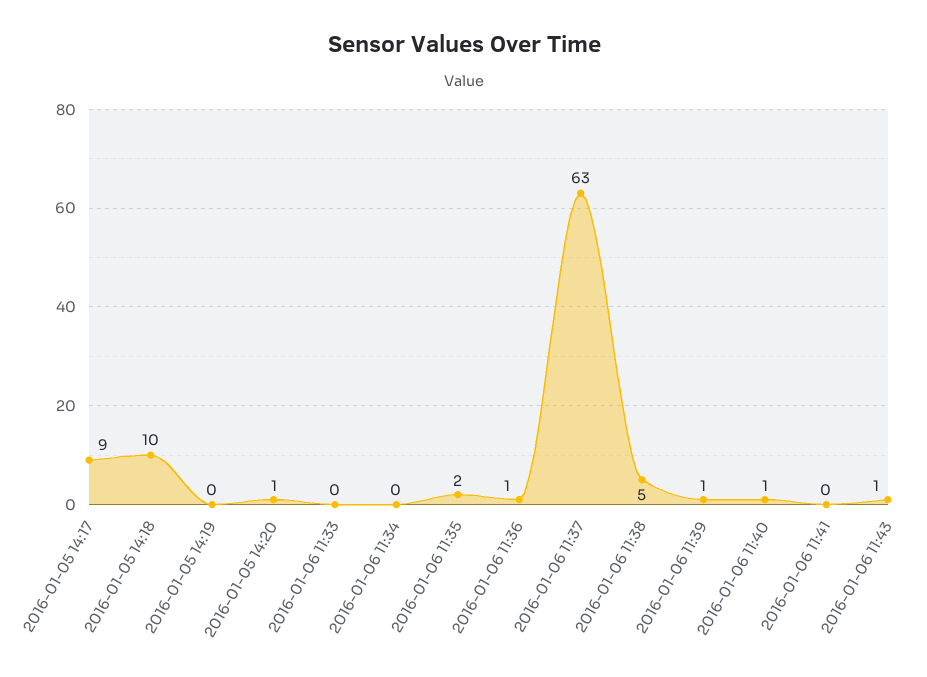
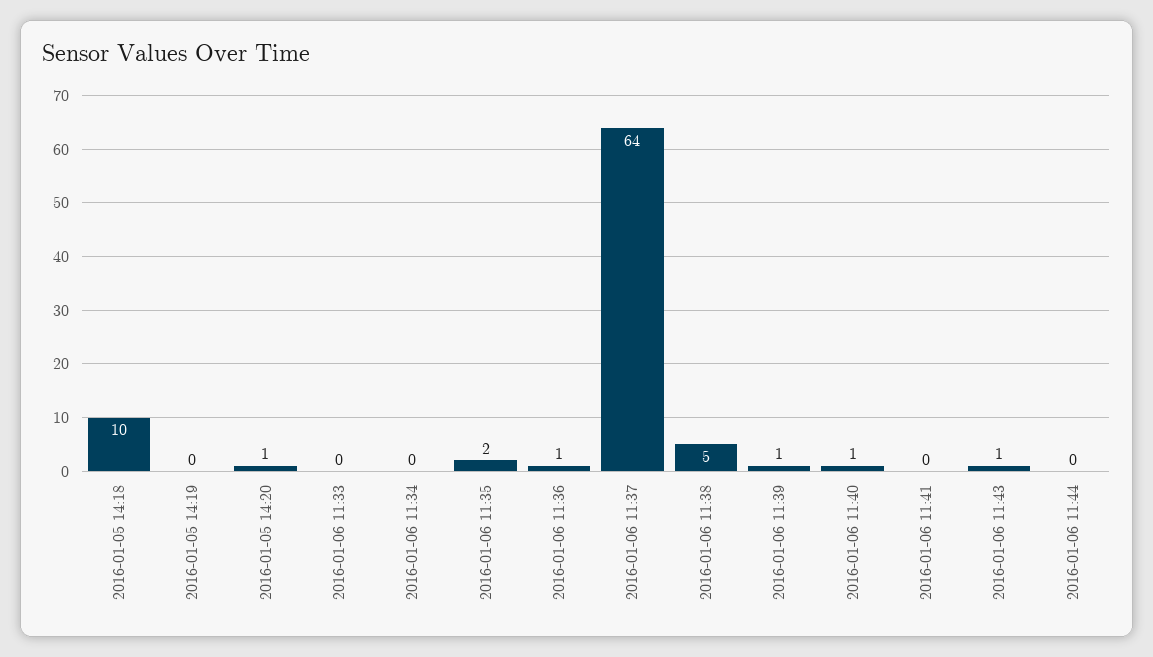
2016-01-05 14:17: 9 -> none
2016-01-06 11:37: 63 -> 64
2016-01-06 11:44: none -> 0

